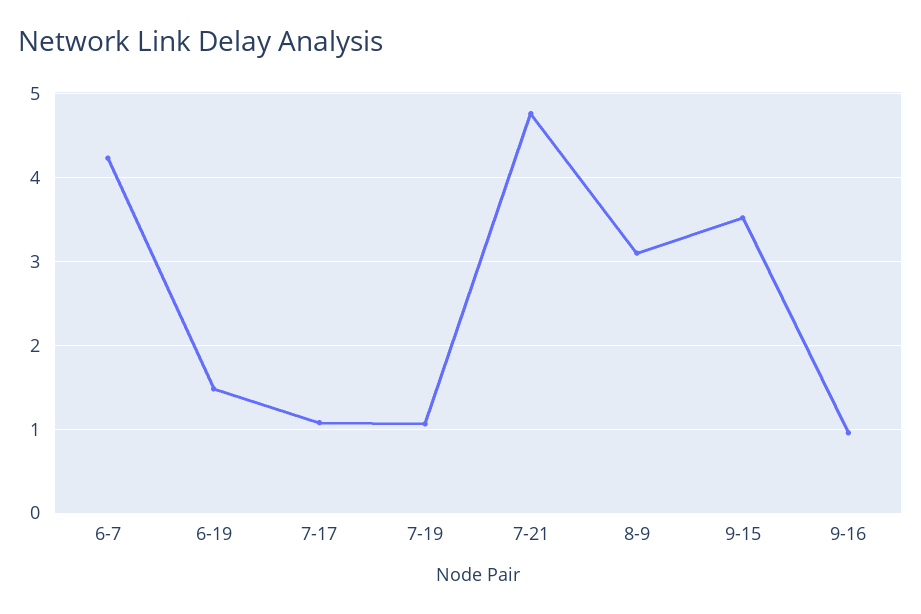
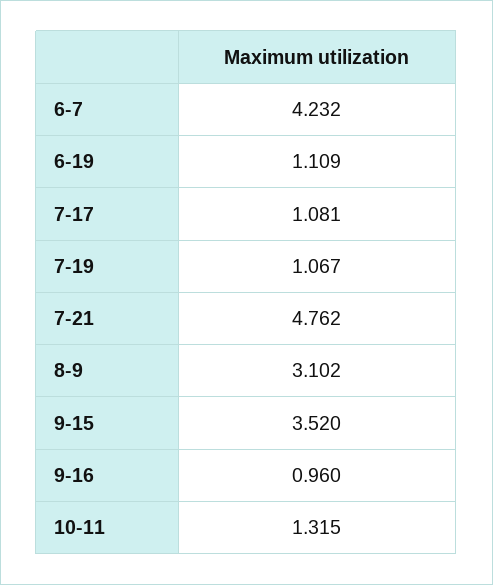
6-19: 1.5 -> 1.109
10-11: none -> 1.315

